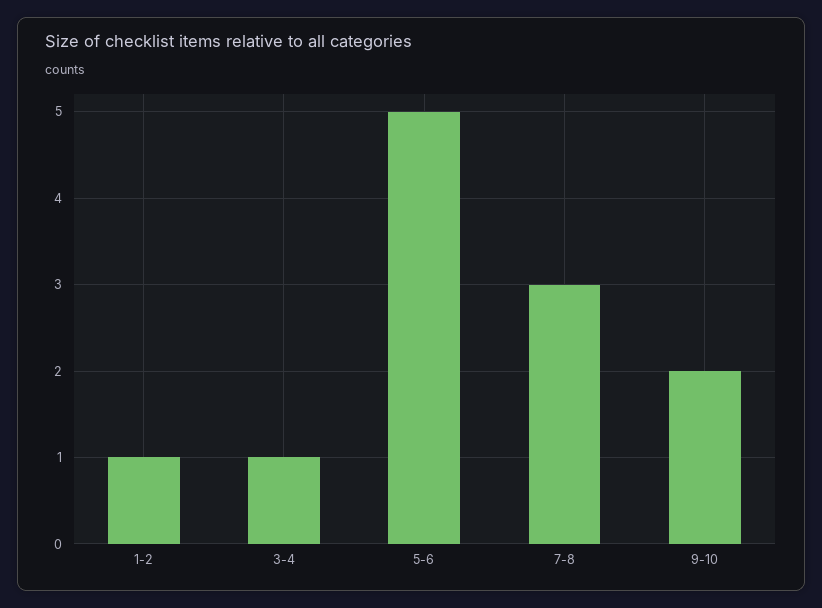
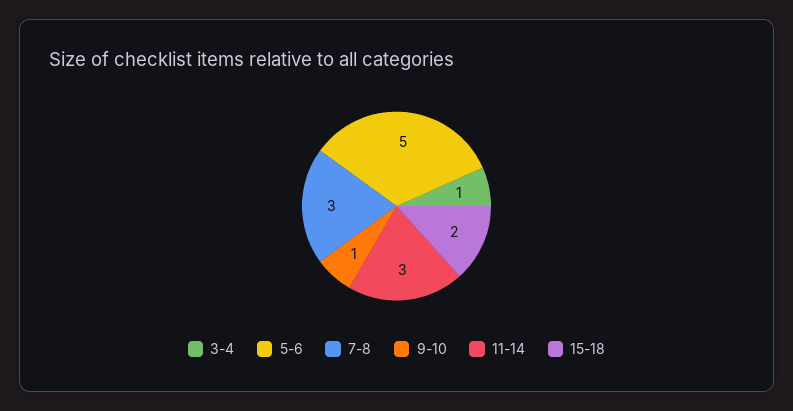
1-2: 1 -> none
9-10: 2 -> 1
11-14: none -> 3
15-18: none -> 2

